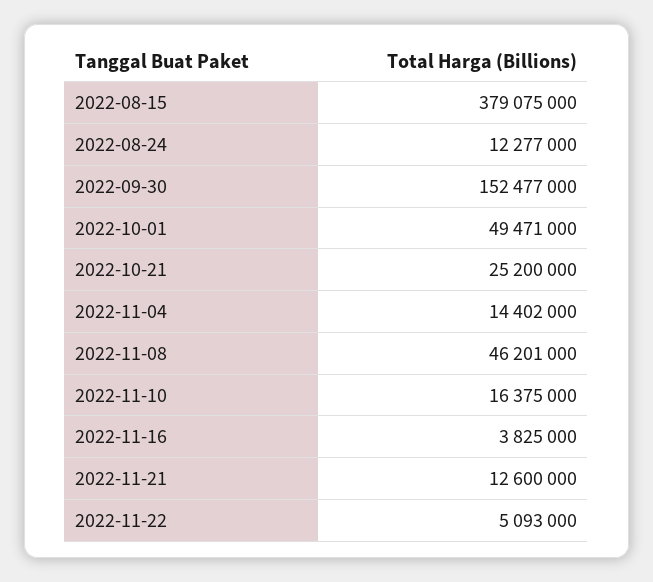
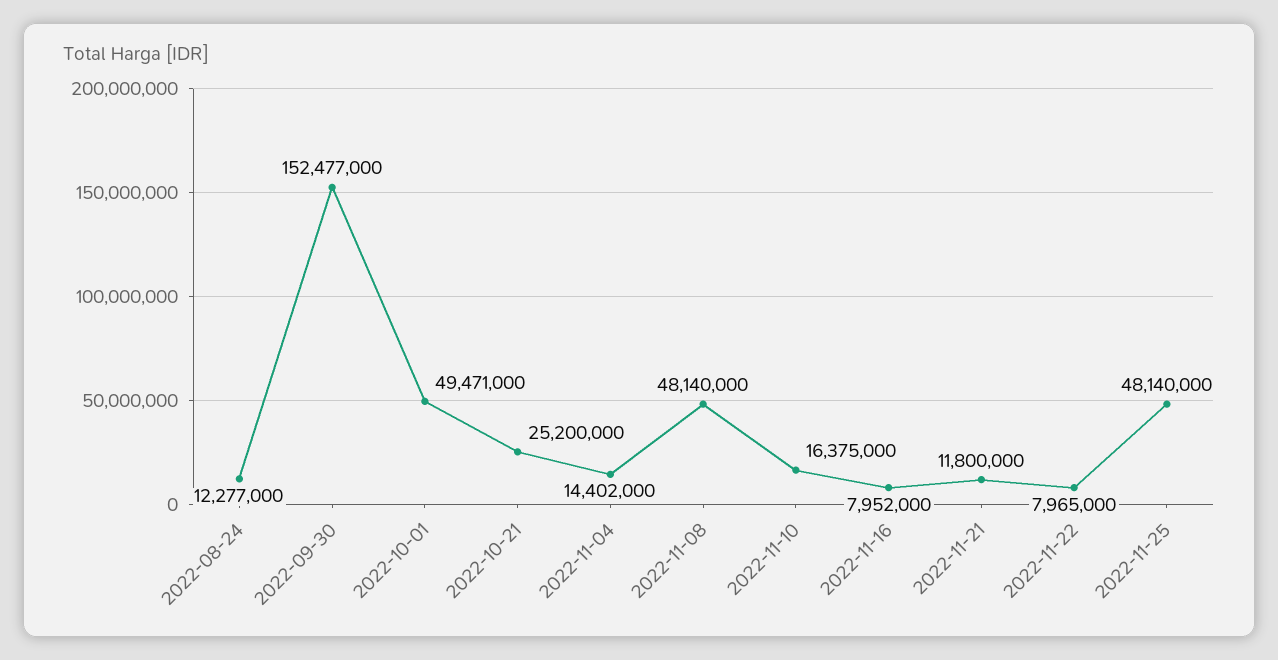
2022-08-15: 379075000 -> none
2022-11-08: 46201000 -> 48140000
2022-11-16: 3825000 -> 7952000
2022-11-21: 12600000 -> 11800000
2022-11-22: 5093000 -> 7965000
2022-11-25: none -> 48140000

